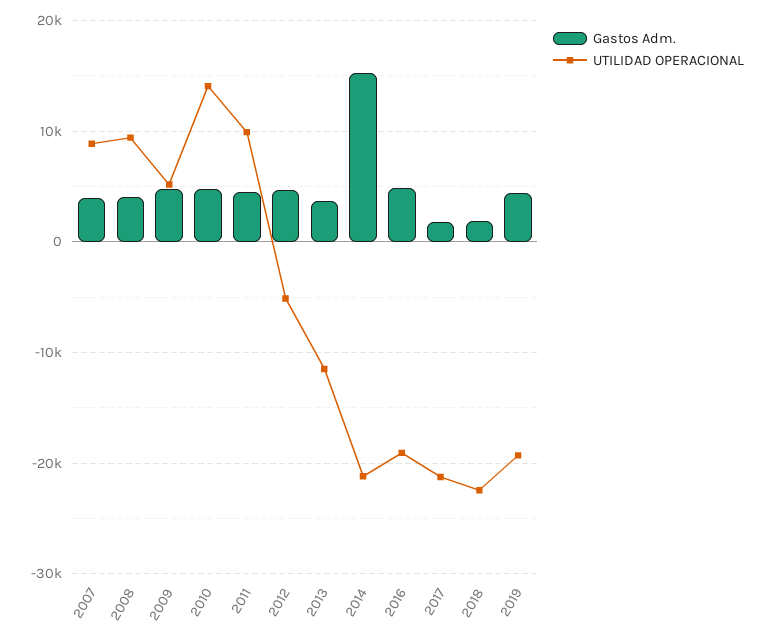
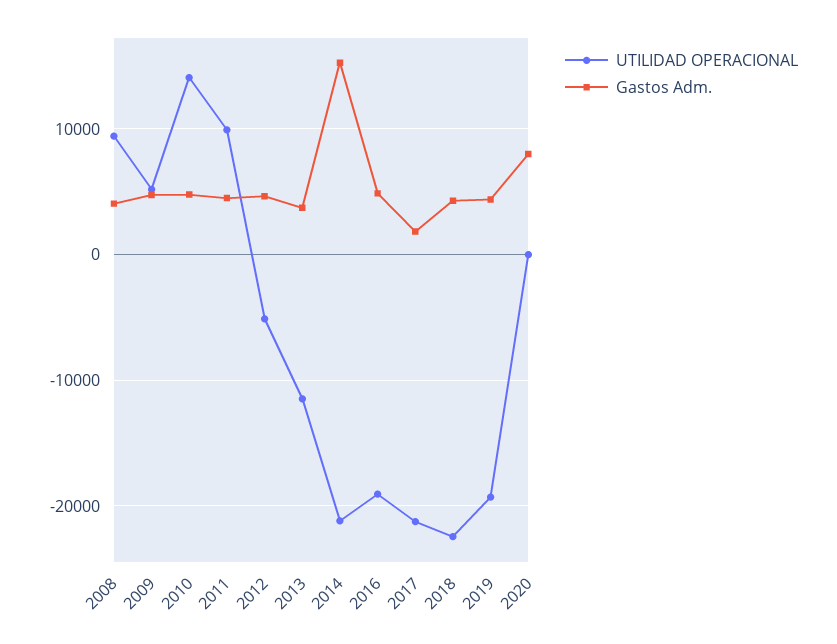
Gastos Adm., 2007: 4000 -> none
UTILIDAD OPERACIONAL, 2007: 9000 -> none
Gastos Adm., 2018: 2000 -> 4000
UTILIDAD OPERACIONAL, 2020: none -> 0
Gastos Adm., 2020: none -> 8000

